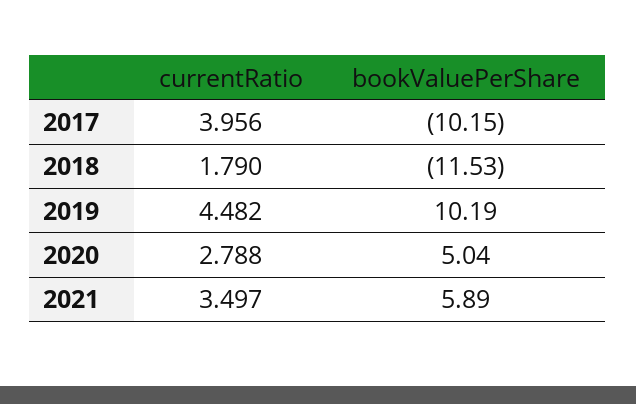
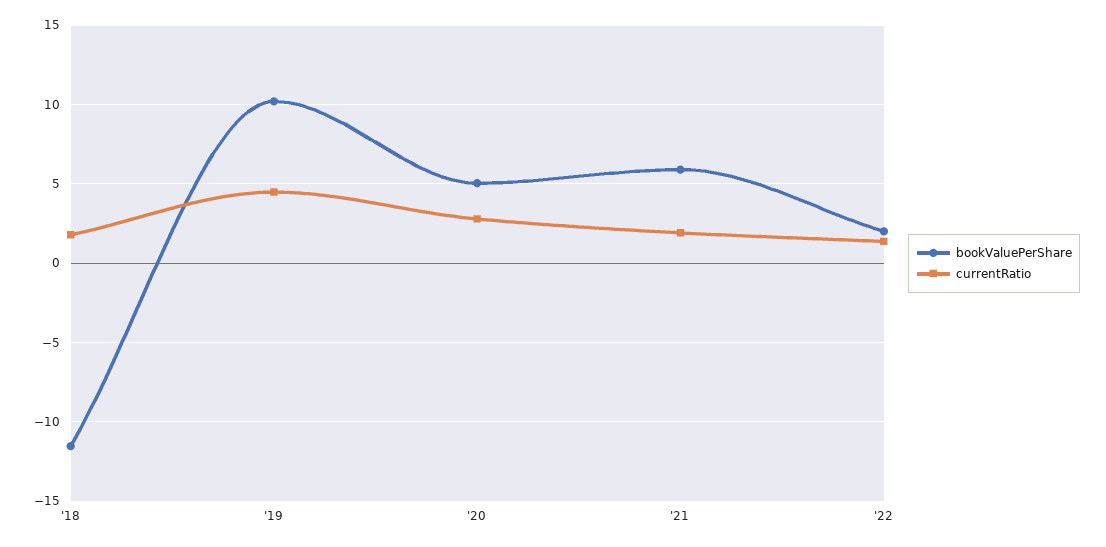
currentRatio, 2017: 3.956 -> none
bookValuePerShare, 2017: -10.15 -> none
currentRatio, 2021: 3.497 -> 2
bookValuePerShare, '22: none -> 2
currentRatio, '22: none -> 1.5

